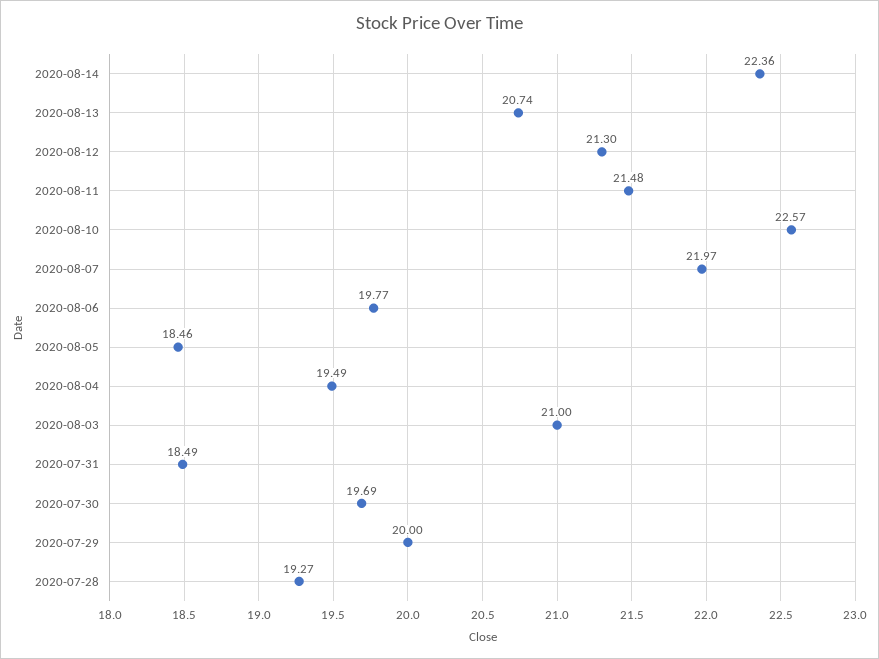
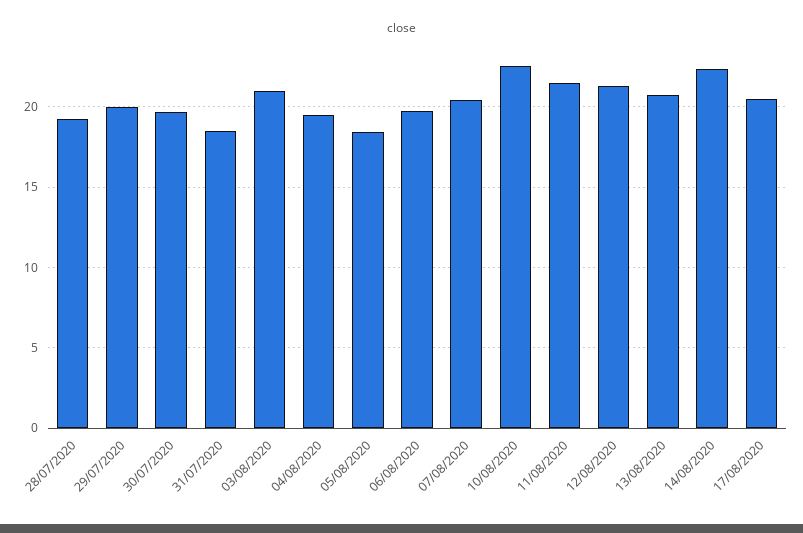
2020-08-07: 21.97 -> 20.5
17/08/2020: none -> 20.5

